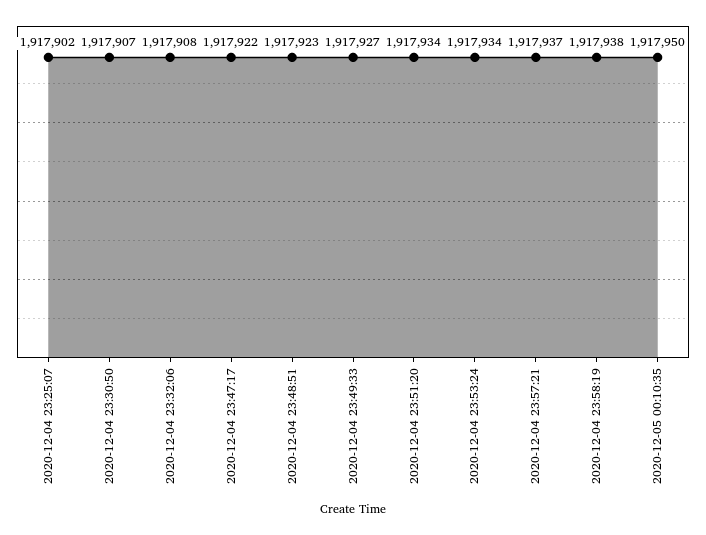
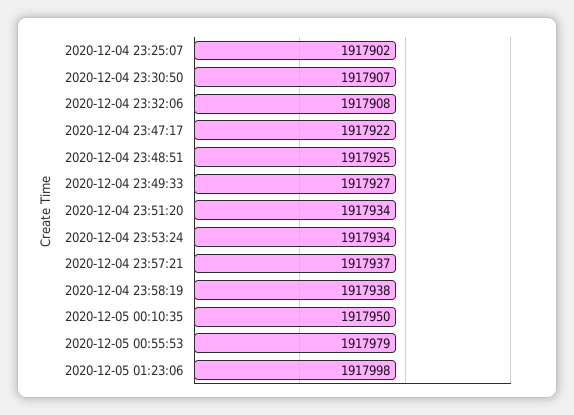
2020-12-04 23:48:51: 1917923 -> 1917925
2020-12-05 00:55:53: none -> 1917979
2020-12-05 01:23:06: none -> 1917998

